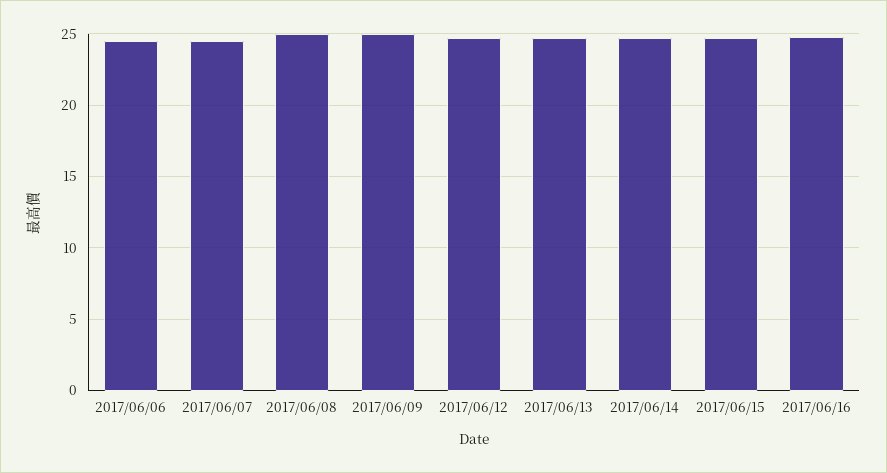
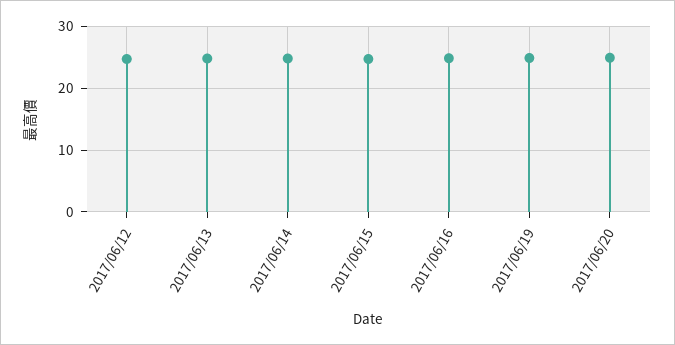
2017/06/06: 24.5 -> none
2017/06/07: 24.5 -> none
2017/06/08: 25 -> none
2017/06/09: 25 -> none
2017/06/19: none -> 25
2017/06/20: none -> 25

